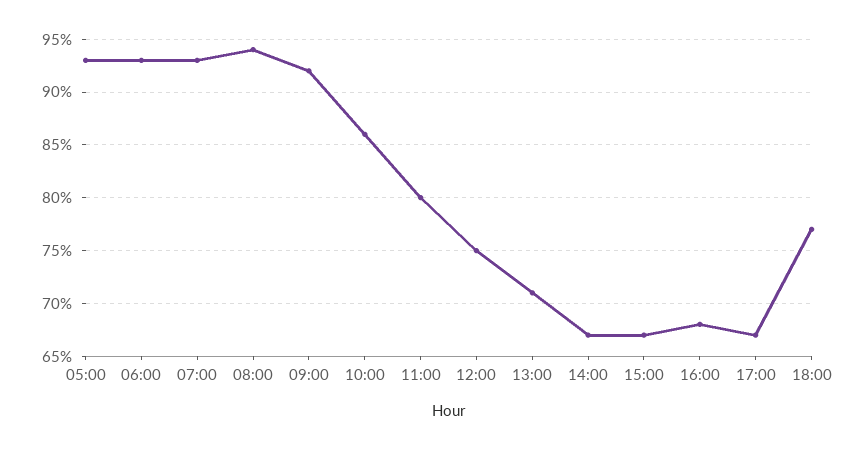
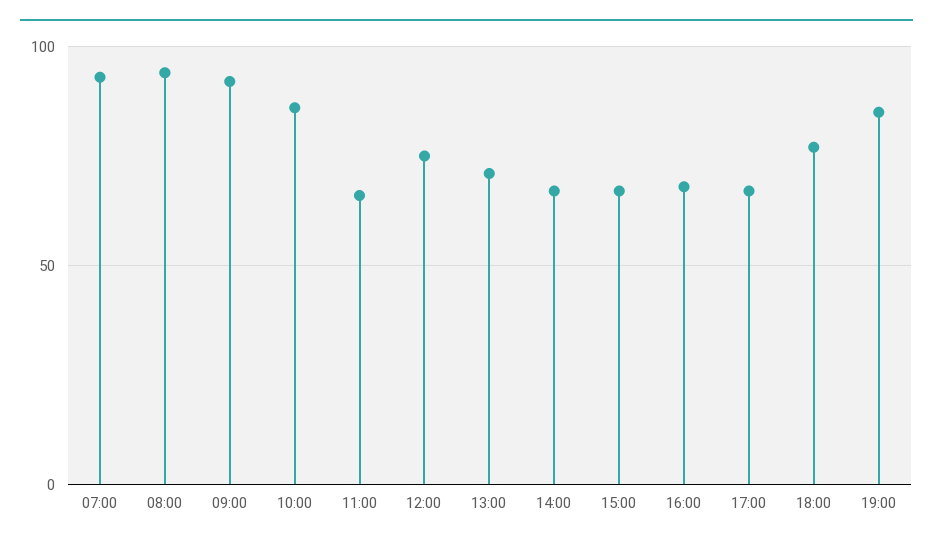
05:00: 93 -> none
06:00: 93 -> none
11:00: 80 -> 65
19:00: none -> 85

